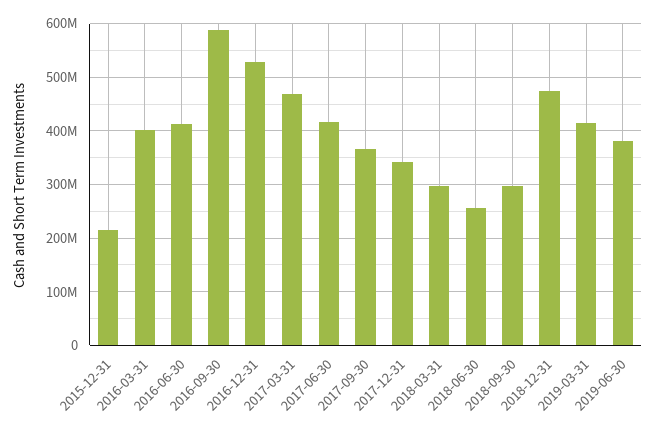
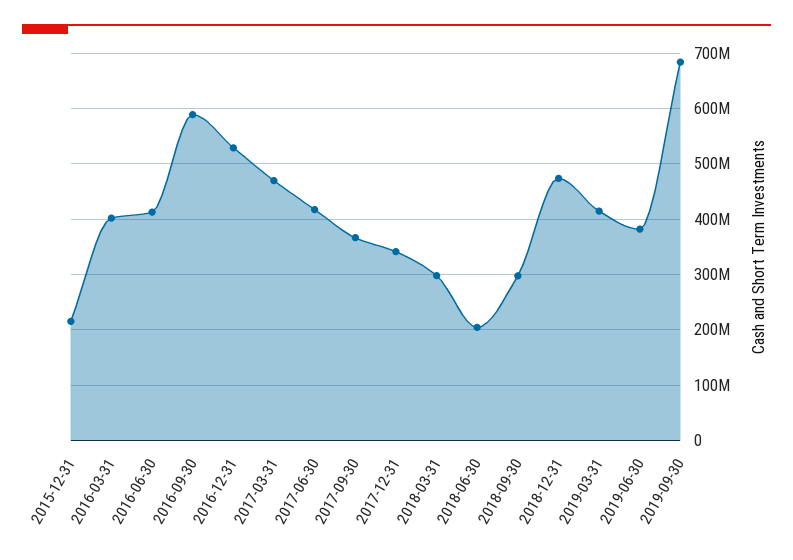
2018-06-30: 260000000 -> 200000000
2019-09-30: none -> 680000000

